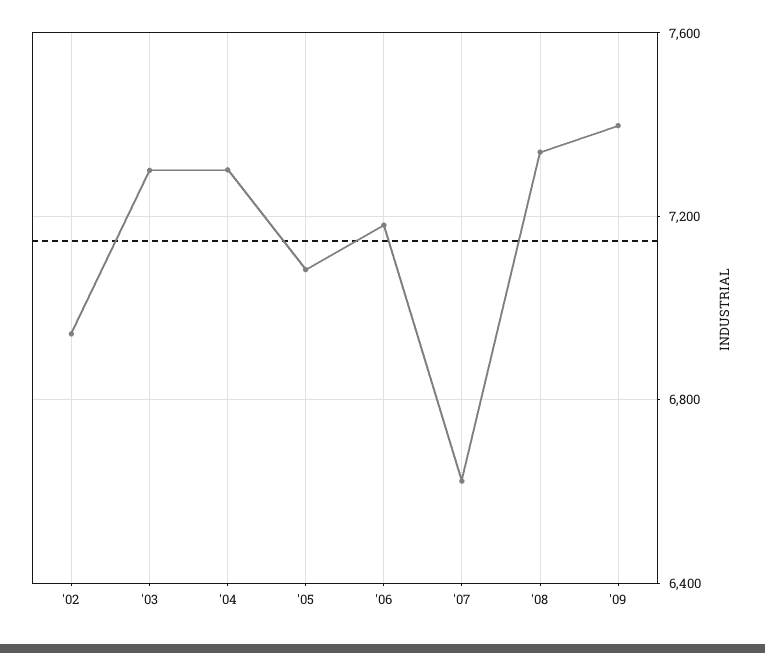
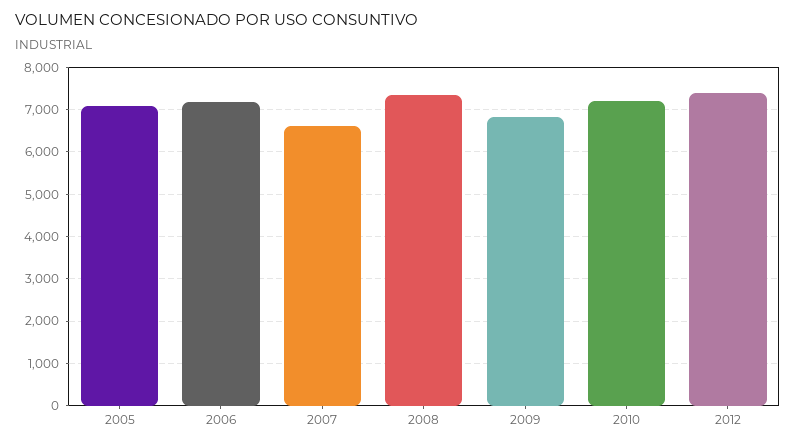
'02: 6950 -> none
'03: 7300 -> none
'04: 7300 -> none
'09: 7400 -> 6800
2010: none -> 7200
2012: none -> 7400

